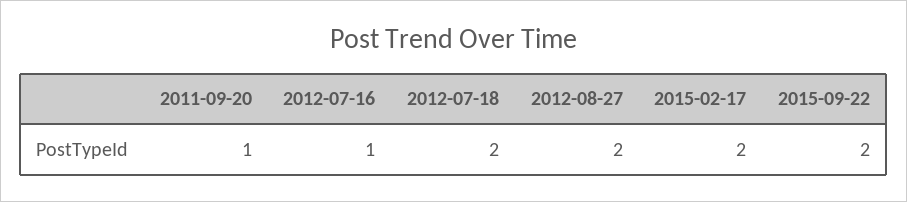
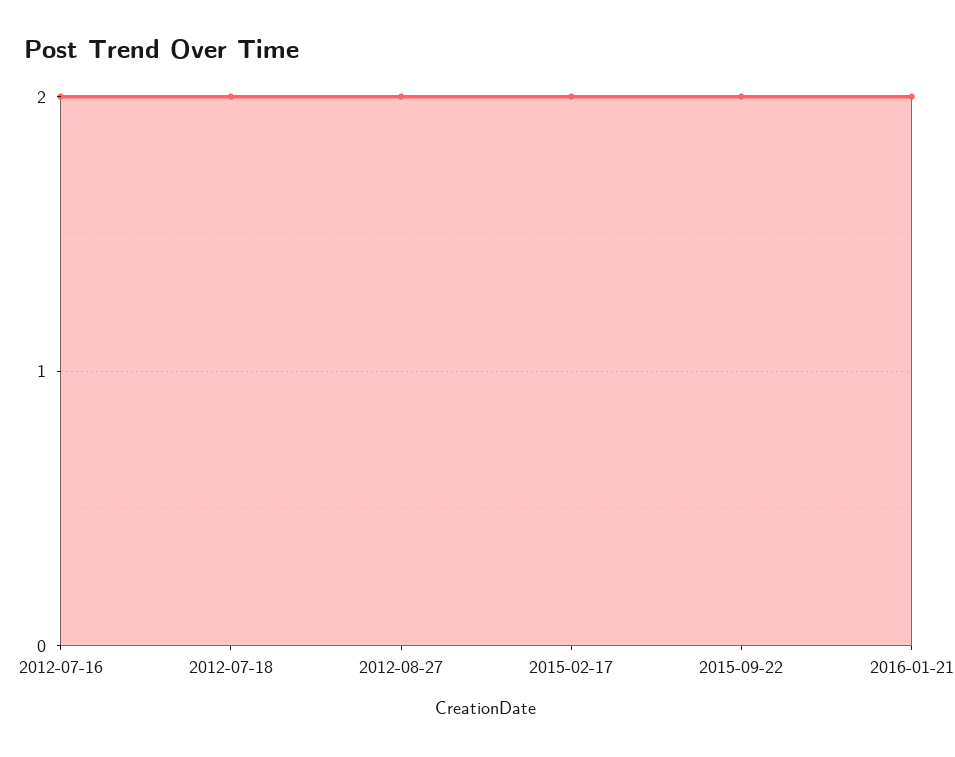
2011-09-20: 1 -> none
2012-07-16: 1 -> 2
2016-01-21: none -> 2

